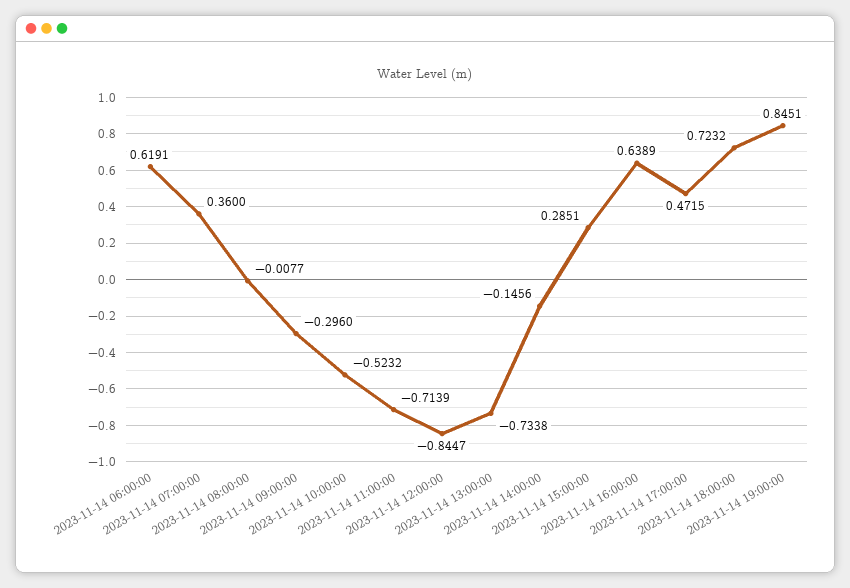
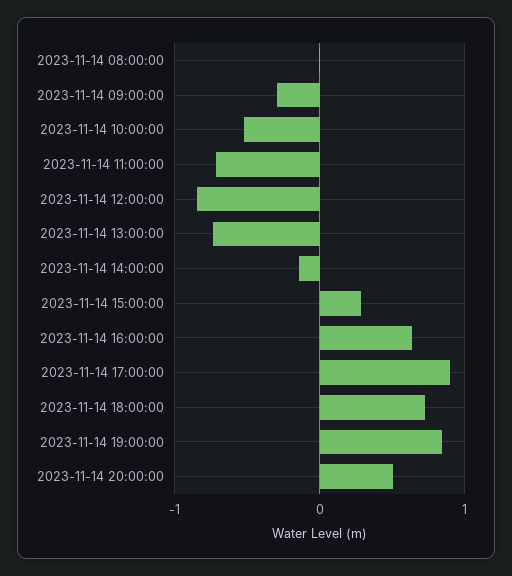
2023-11-14 06:00:00: 0.6191 -> none
2023-11-14 07:00:00: 0.36 -> none
2023-11-14 17:00:00: 0.4715 -> 0.9
2023-11-14 20:00:00: none -> 0.5

